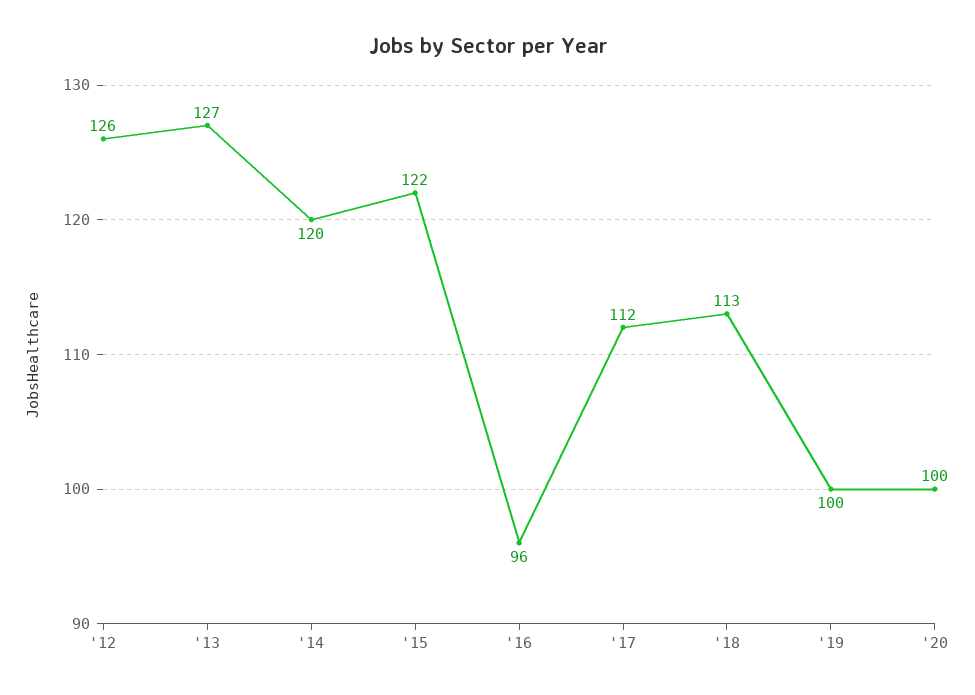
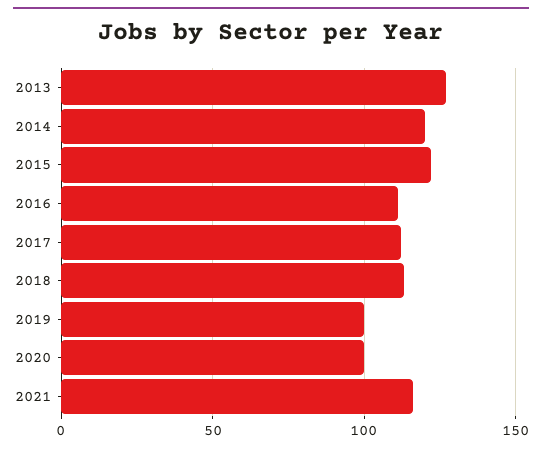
'12: 126 -> none
'16: 96 -> 110
2021: none -> 115

